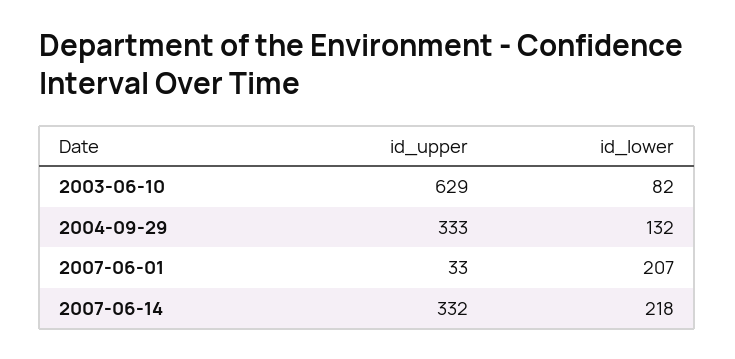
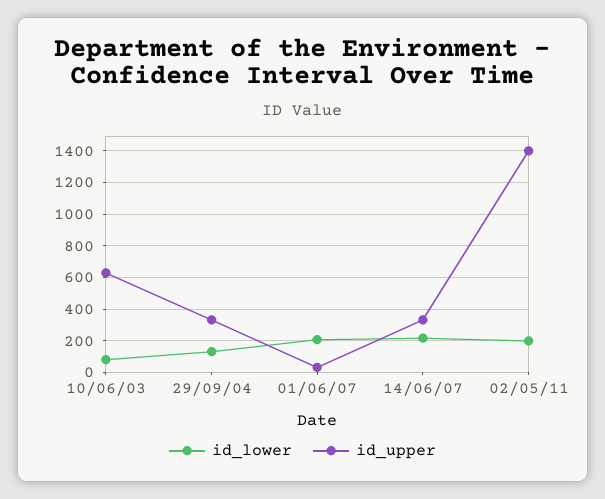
id_lower, 02/05/11: none -> 200
id_upper, 02/05/11: none -> 1400

